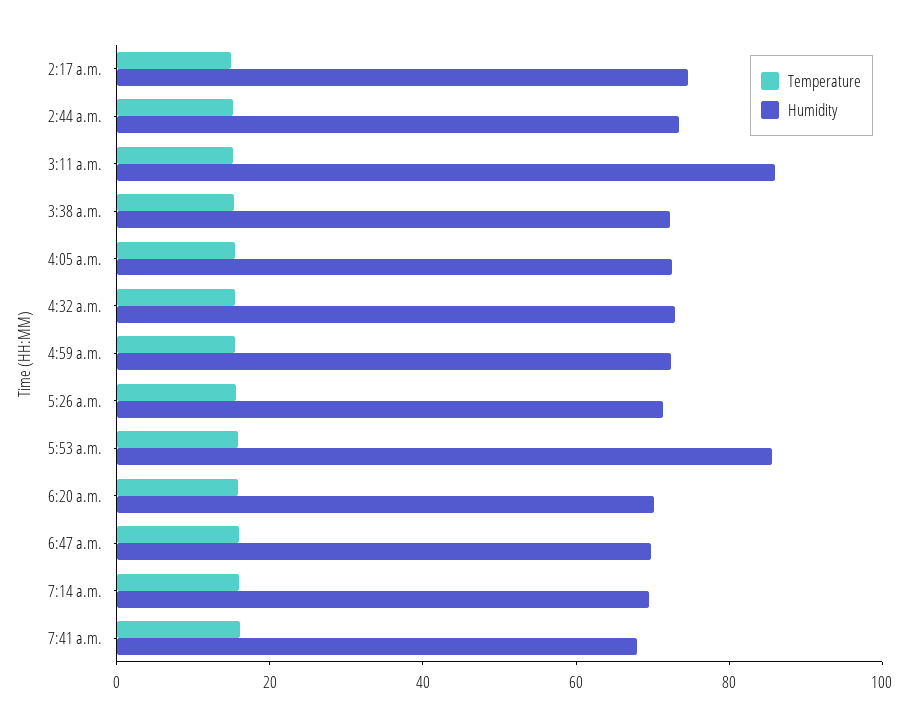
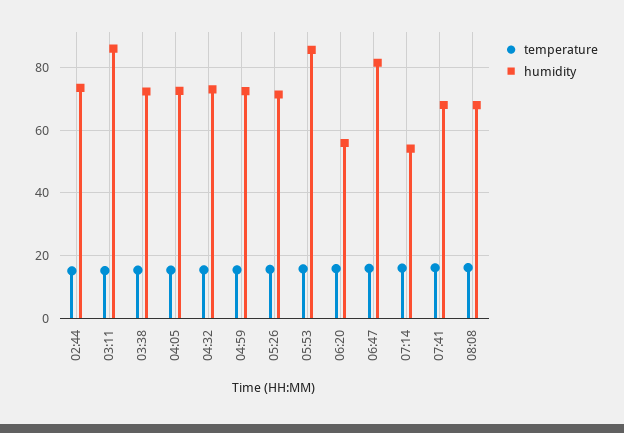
Temperature, 2:17 a.m.: 15 -> none
Humidity, 2:17 a.m.: 75 -> none
Humidity, 6:20 a.m.: 70 -> 56
Humidity, 6:47 a.m.: 70 -> 82
Humidity, 7:14 a.m.: 70 -> 54
Temperature, 08:08: none -> 16
Humidity, 08:08: none -> 68

